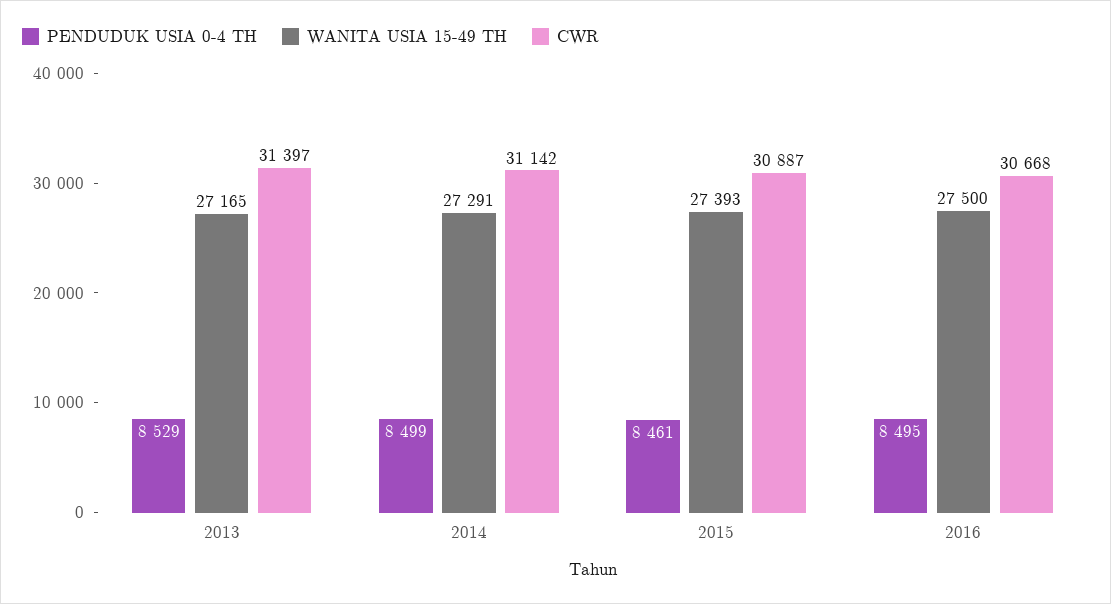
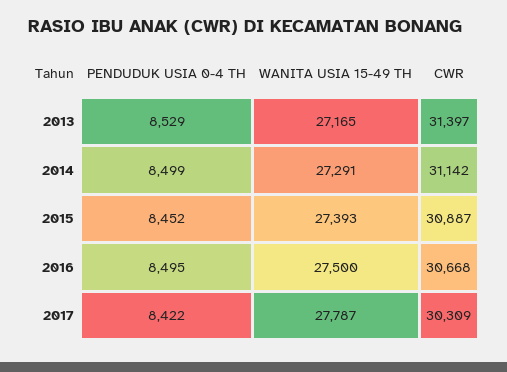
PENDUDUK USIA 0-4 TH, 2015: 8461 -> 8452
PENDUDUK USIA 0-4 TH, 2017: none -> 8422
WANITA USIA 15-49 TH, 2017: none -> 27787
CWR, 2017: none -> 30309

